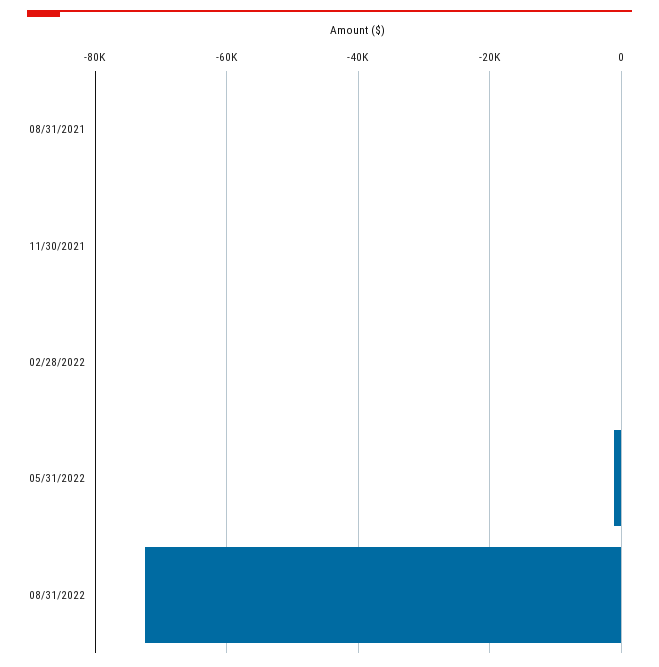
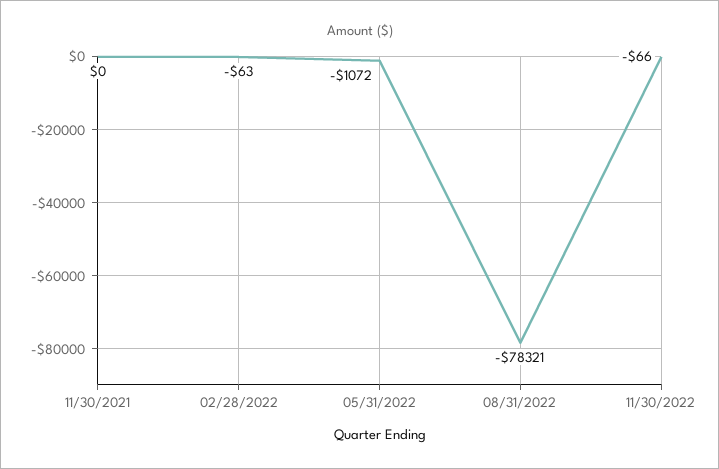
08/31/2021: 0 -> none
08/31/2022: -72000 -> -78321
11/30/2022: none -> -66

